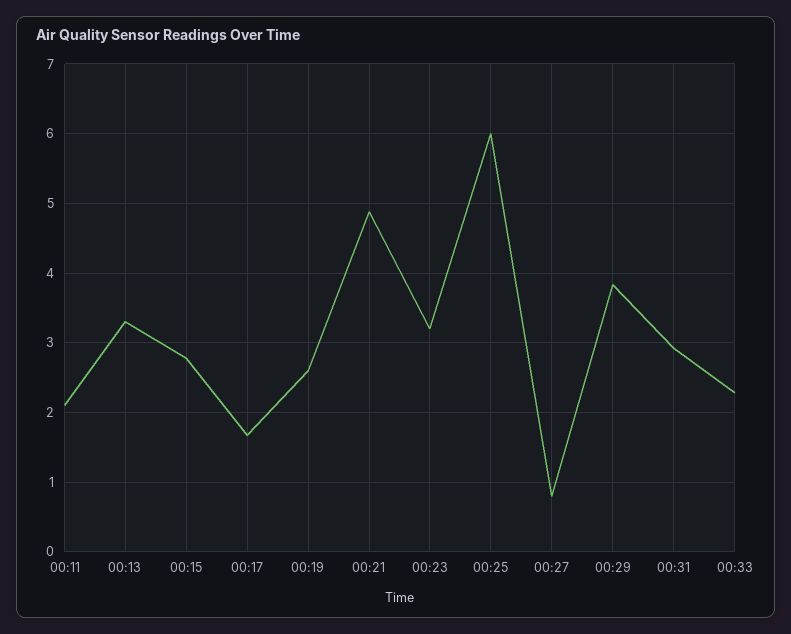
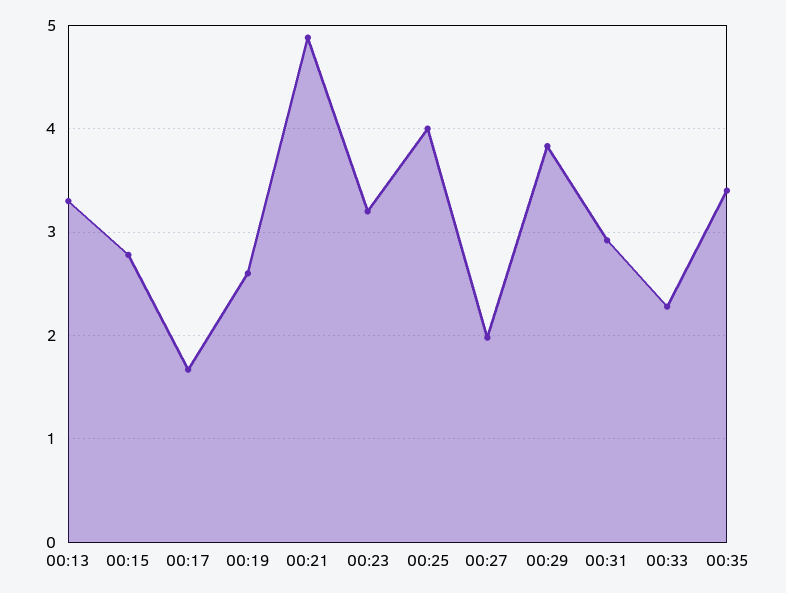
00:11: 2.1 -> none
00:25: 6 -> 4
00:27: 0.8 -> 2
00:35: none -> 3.4

